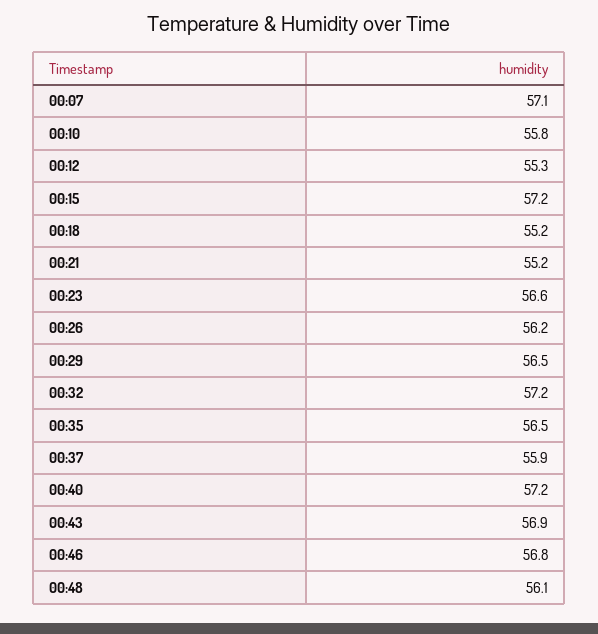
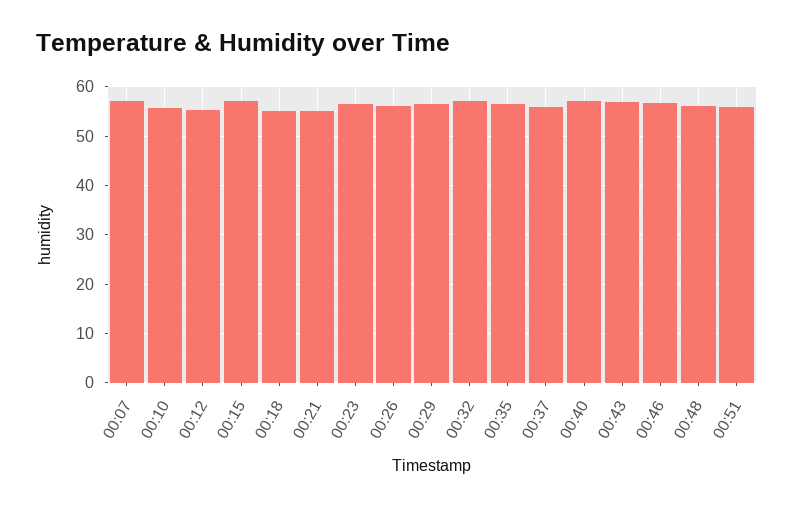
00:51: none -> 56

